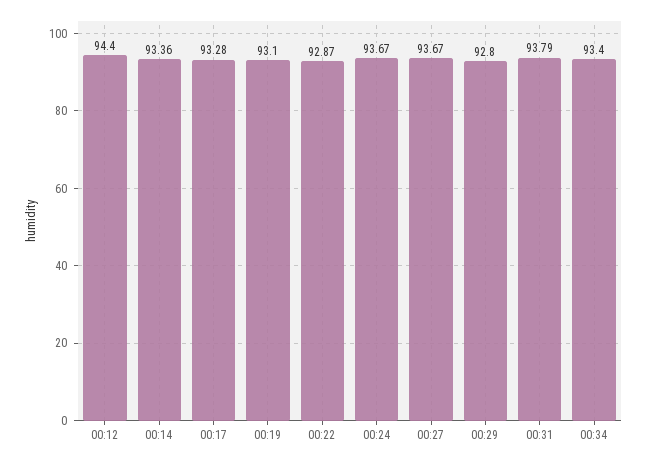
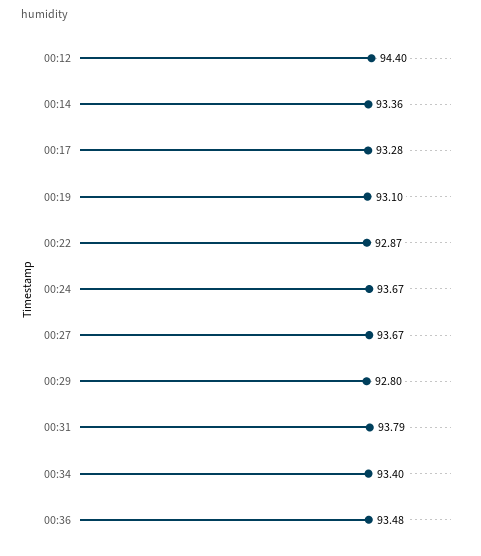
00:36: none -> 93.48

